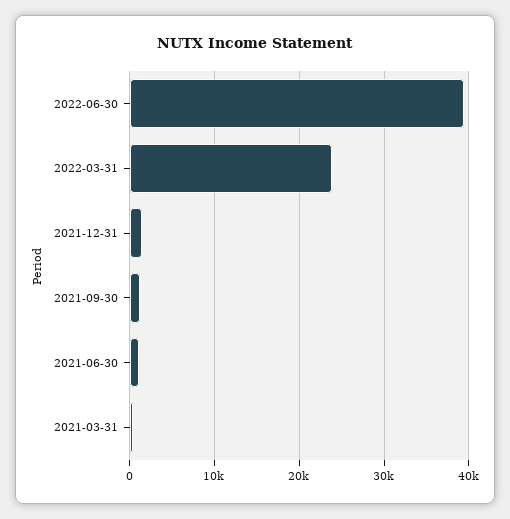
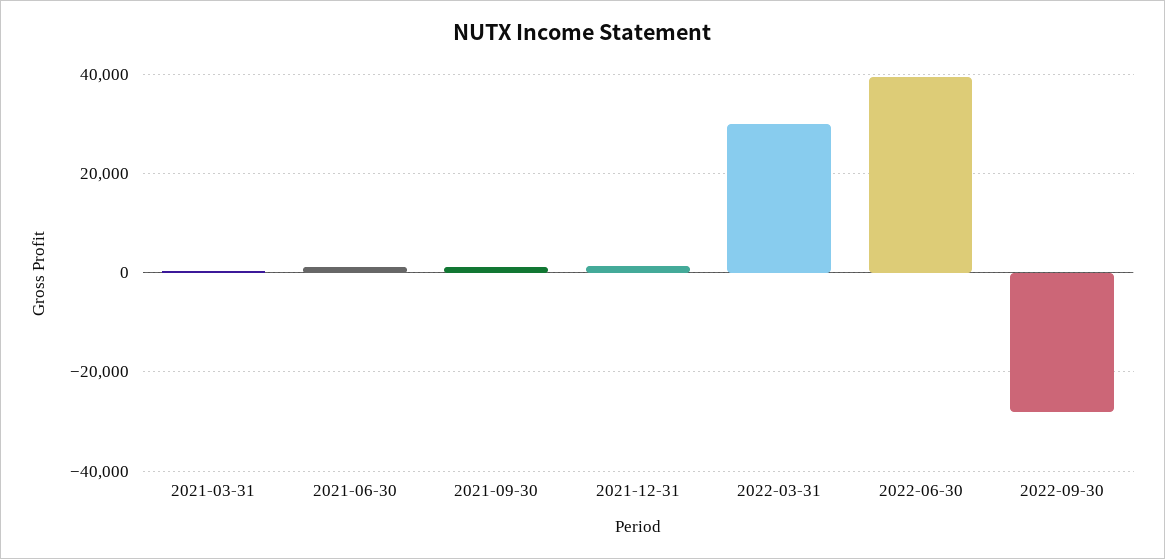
2022-03-31: 24000 -> 30000
2022-09-30: none -> -28000

